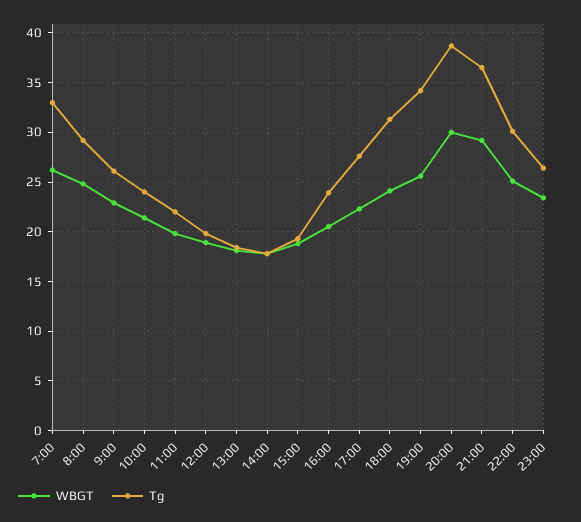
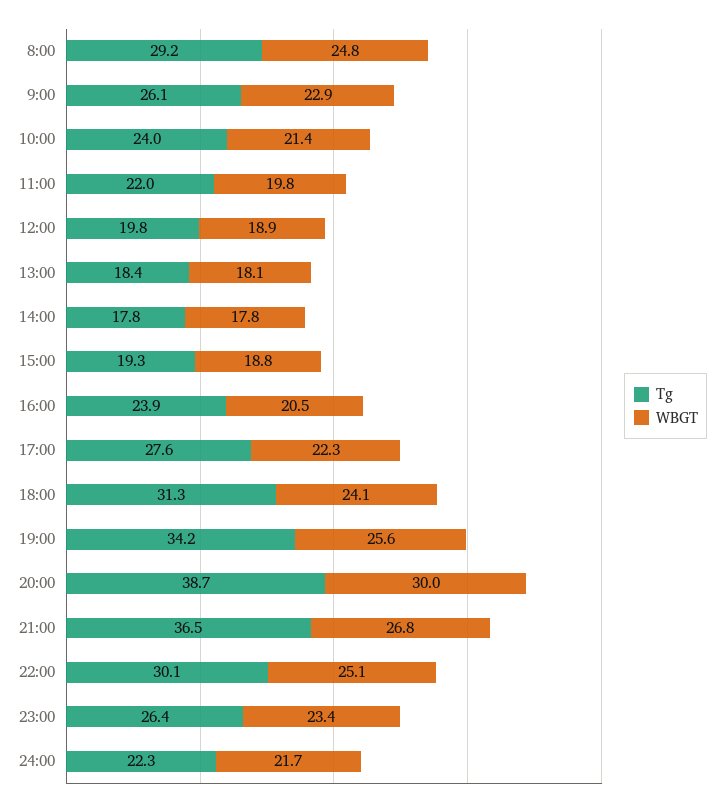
WBGT, 7:00: 26 -> none
Tg, 7:00: 33 -> none
WBGT, 21:00: 29 -> 26.8
Tg, 24:00: none -> 22.3
WBGT, 24:00: none -> 21.7

